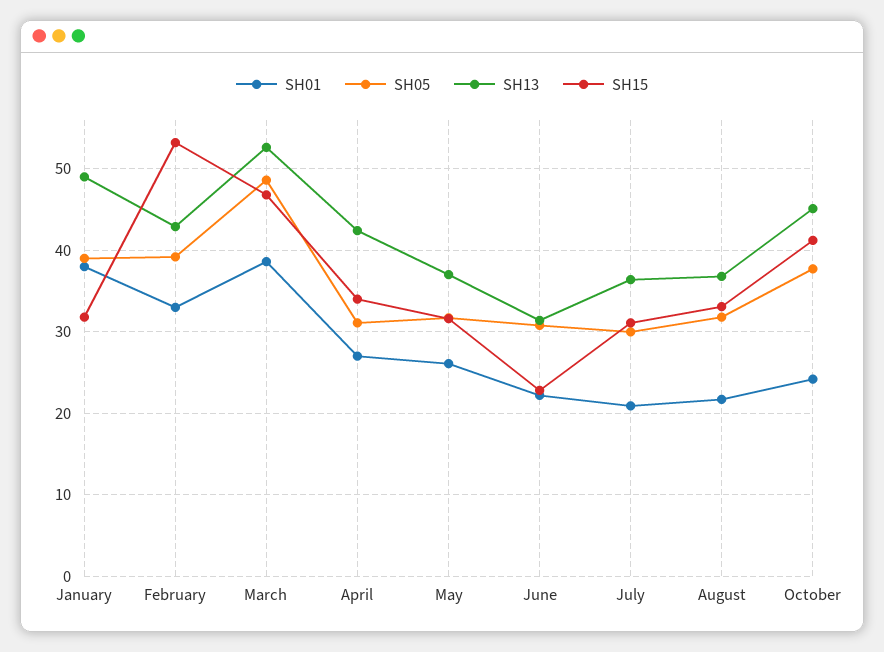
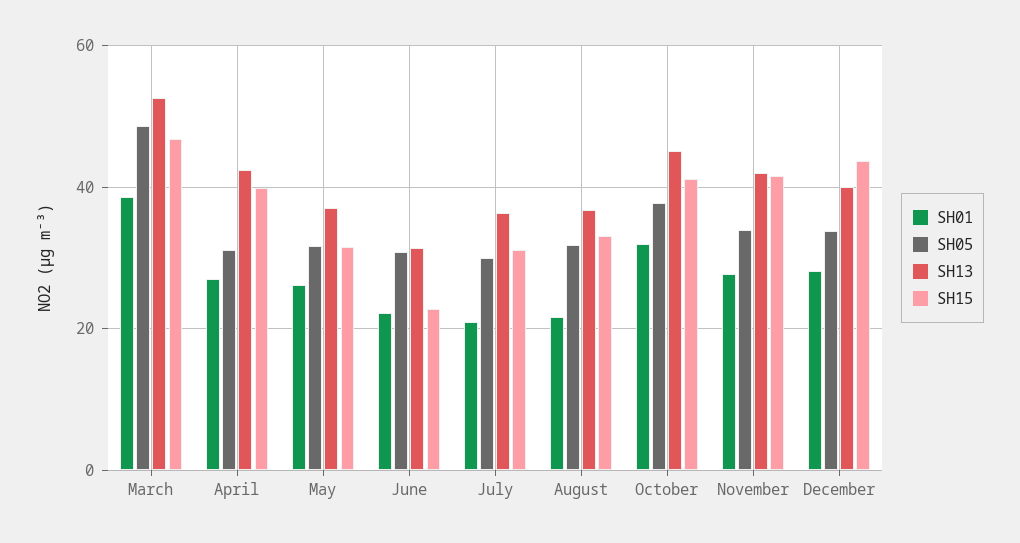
SH01, January: 38 -> none
SH05, January: 39 -> none
SH13, January: 49 -> none
SH15, January: 32 -> none
SH01, February: 33 -> none
SH05, February: 39 -> none
SH13, February: 43 -> none
SH15, February: 53 -> none
SH15, April: 34 -> 40
SH01, October: 24 -> 32
SH01, November: none -> 28
SH05, November: none -> 34
SH13, November: none -> 42
SH15, November: none -> 42
SH01, December: none -> 28
SH05, December: none -> 34
SH13, December: none -> 40
SH15, December: none -> 44

